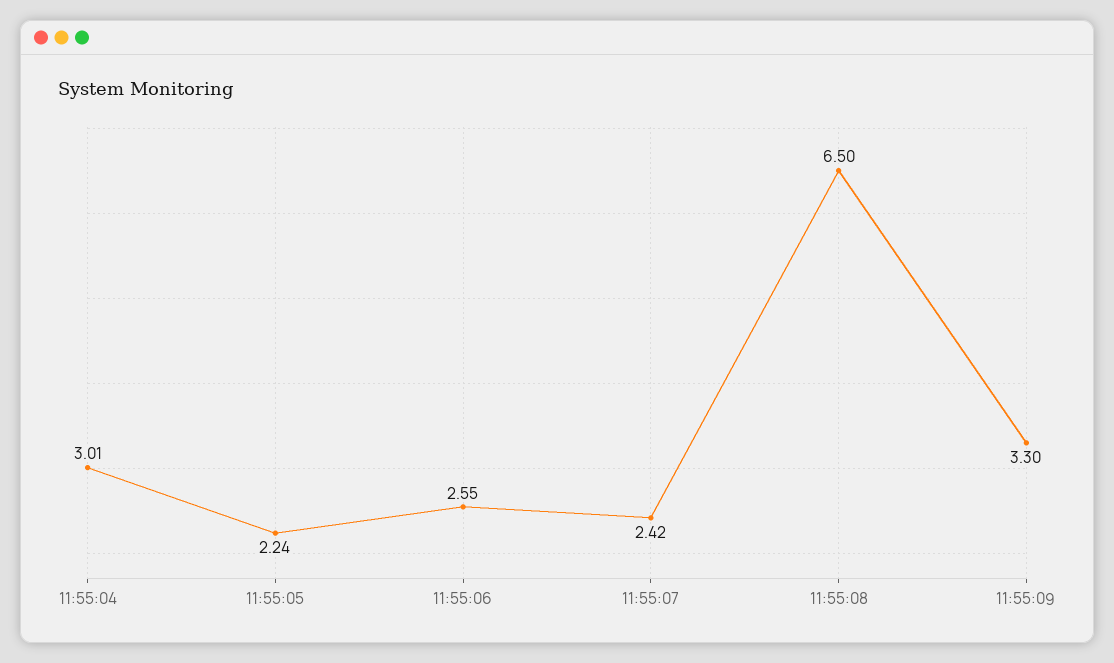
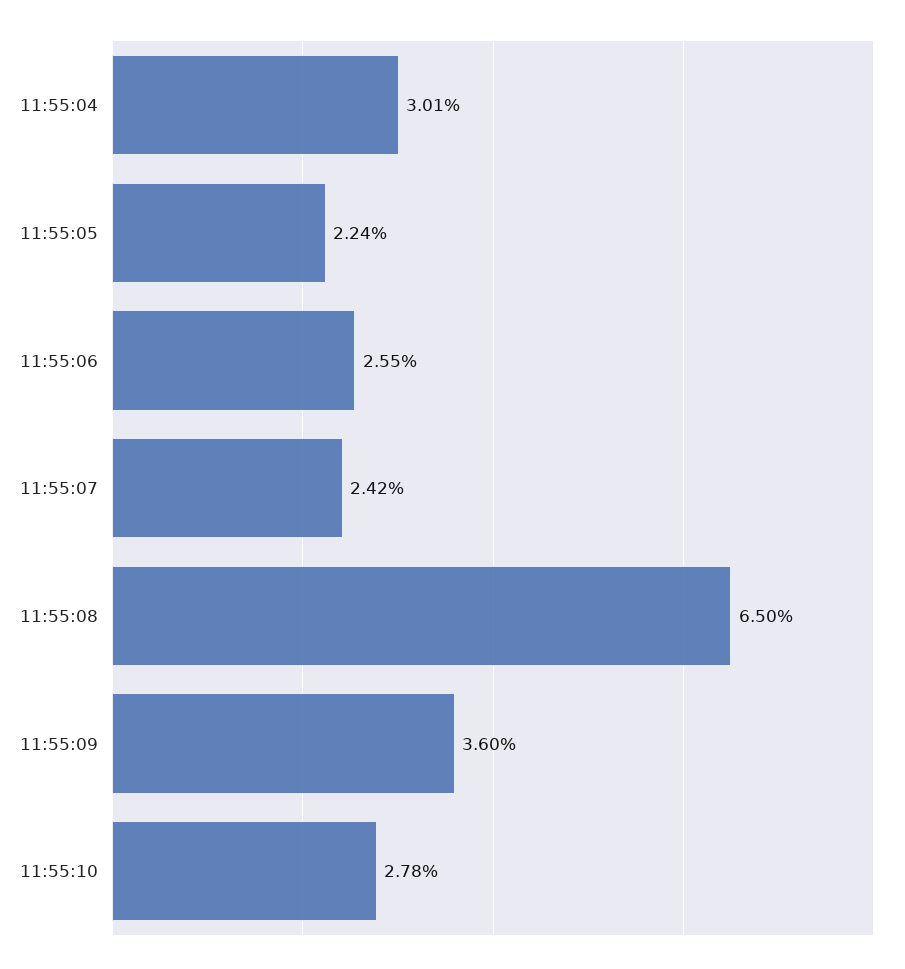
11:55:09: 3.3 -> 3.6
11:55:10: none -> 2.78

